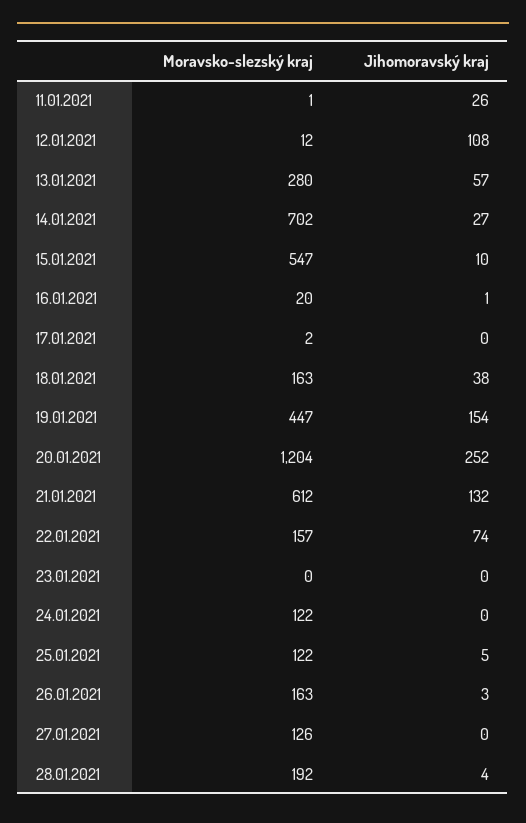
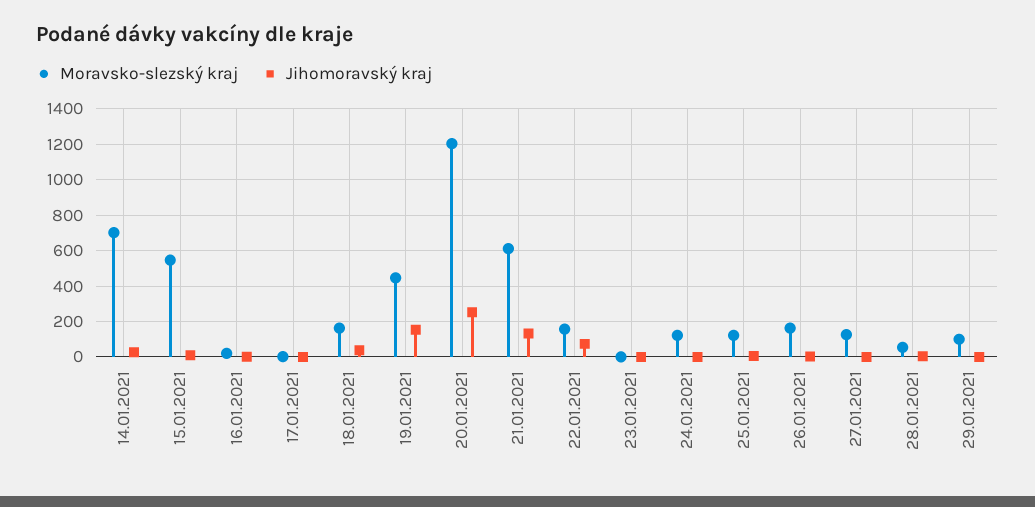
Moravsko-slezský kraj, 11.01.2021: 1 -> none
Jihomoravský kraj, 11.01.2021: 26 -> none
Moravsko-slezský kraj, 12.01.2021: 12 -> none
Jihomoravský kraj, 12.01.2021: 108 -> none
Moravsko-slezský kraj, 13.01.2021: 280 -> none
Jihomoravský kraj, 13.01.2021: 57 -> none
Moravsko-slezský kraj, 28.01.2021: 192 -> 50
Moravsko-slezský kraj, 29.01.2021: none -> 100
Jihomoravský kraj, 29.01.2021: none -> 0

